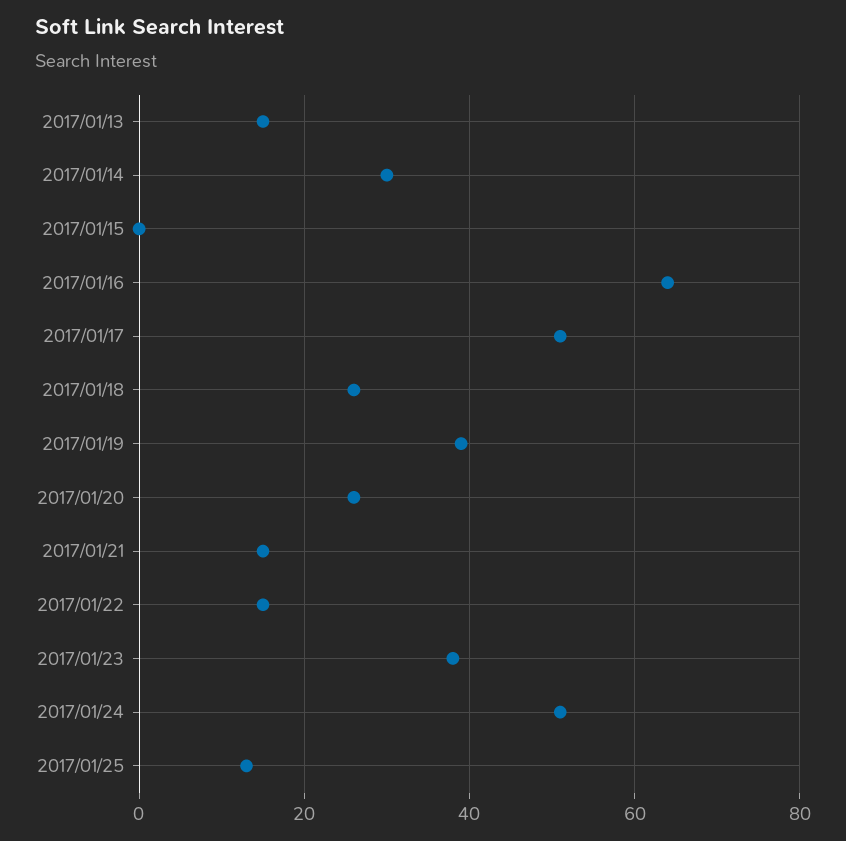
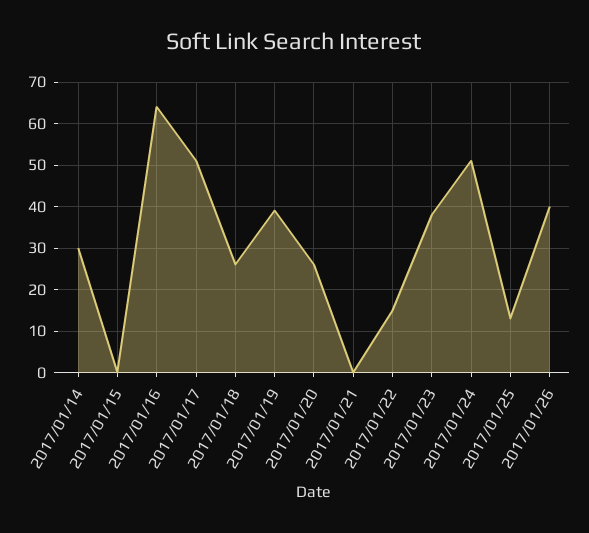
2017/01/13: 15 -> none
2017/01/21: 15 -> 0
2017/01/26: none -> 40

